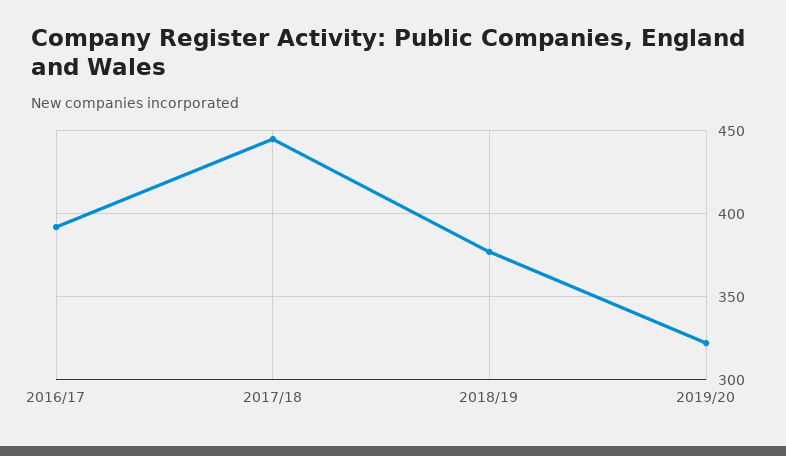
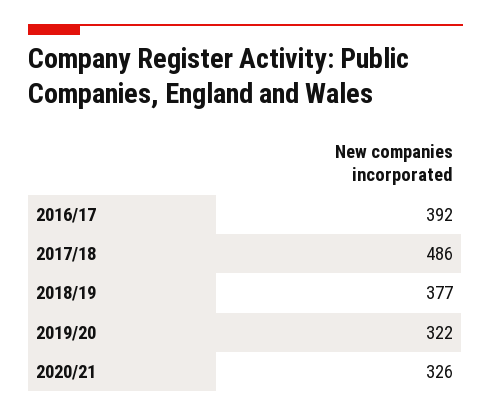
2017/18: 445 -> 486
2020/21: none -> 326

